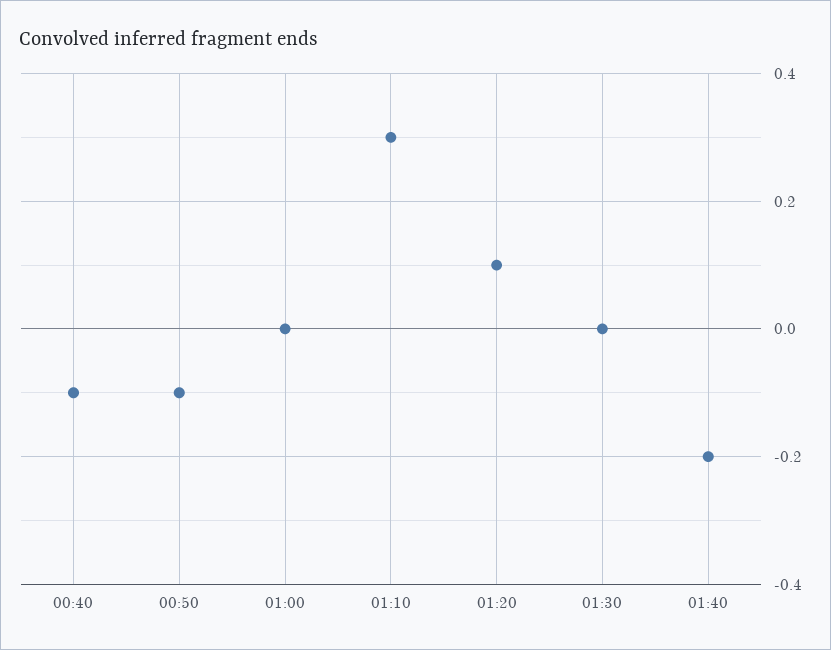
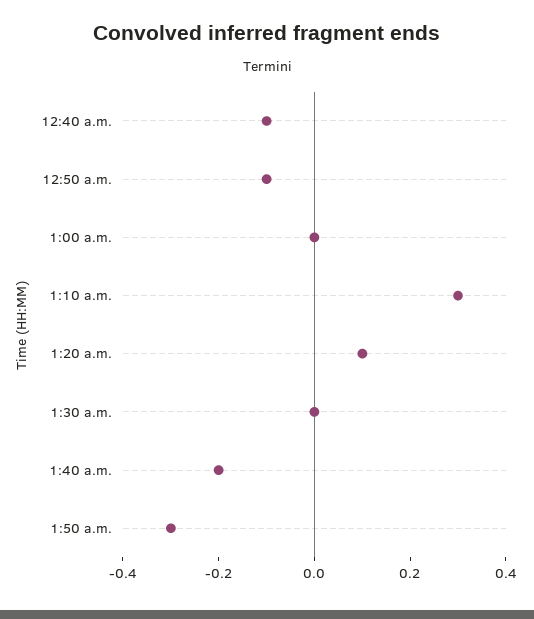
1:50 a.m.: none -> -0.3

